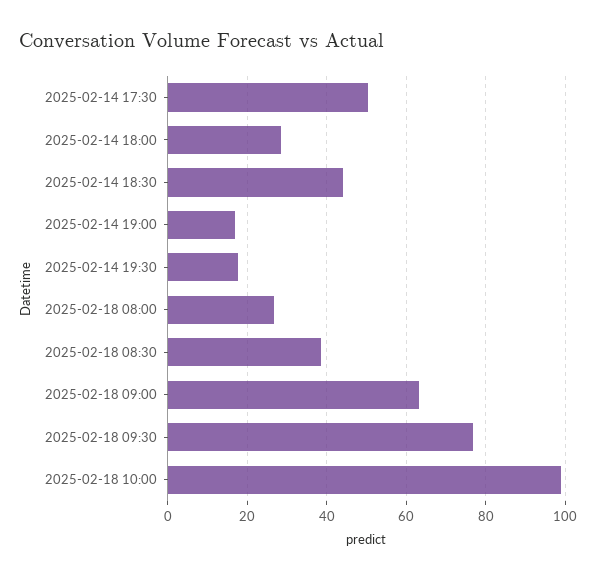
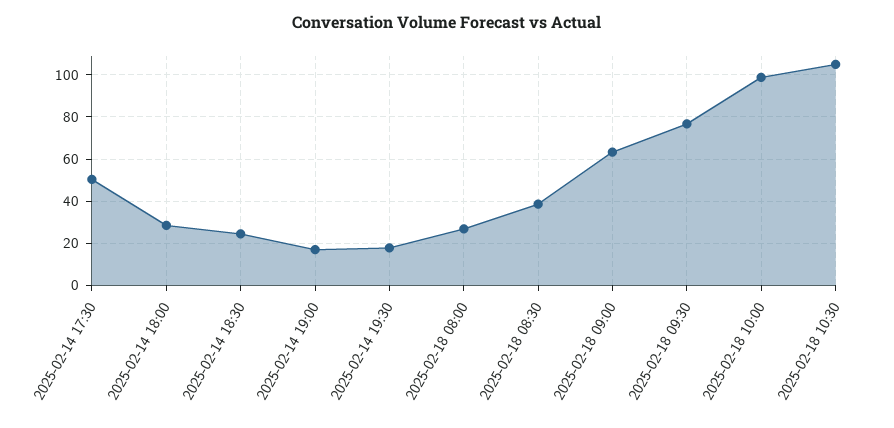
2025-02-14 18:30: 44 -> 25
2025-02-18 10:30: none -> 105

